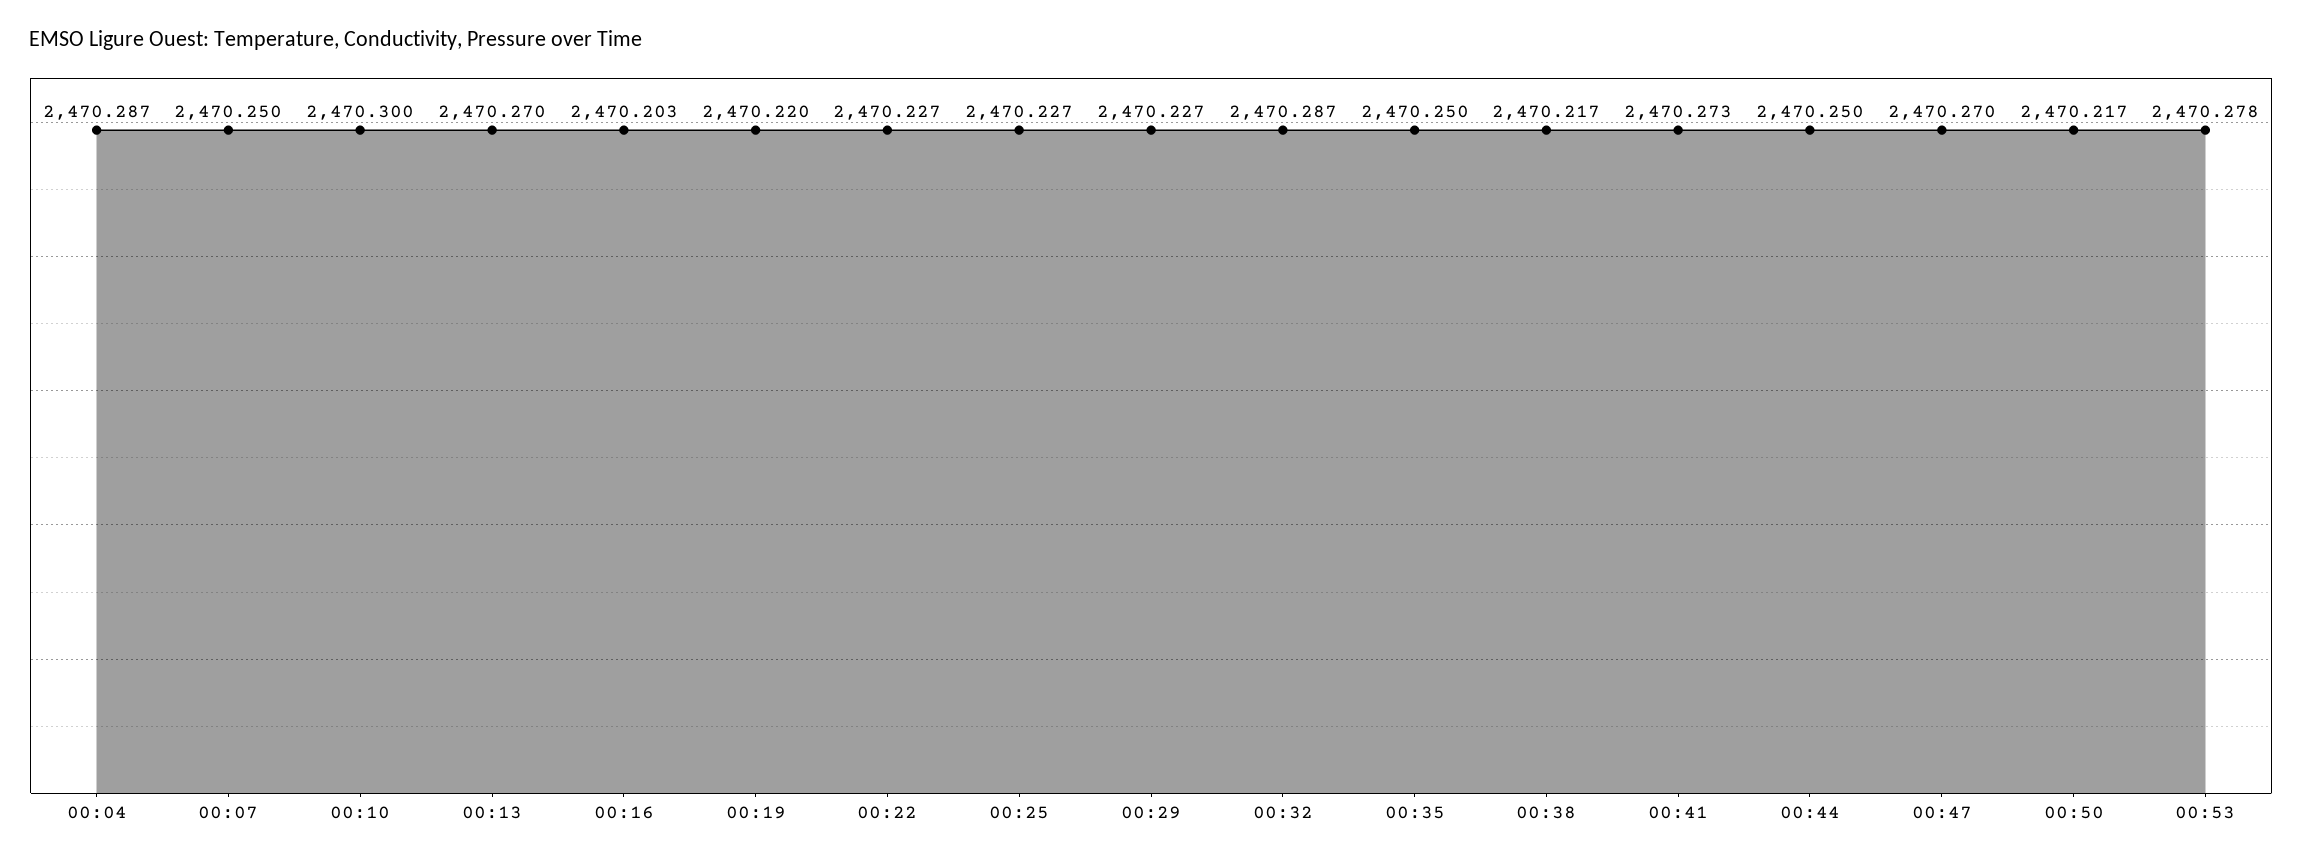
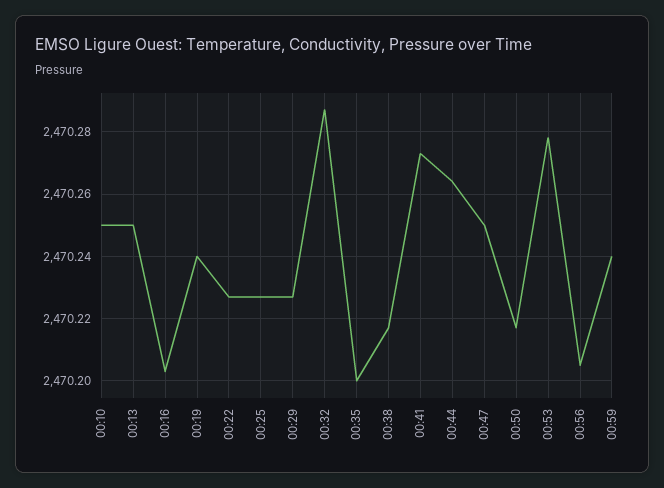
00:04: 2470.287 -> none
00:07: 2470.25 -> none
00:10: 2470.3 -> 2470.25
00:13: 2470.27 -> 2470.25
00:19: 2470.22 -> 2470.24
00:35: 2470.25 -> 2470.2
00:44: 2470.25 -> 2470.265
00:47: 2470.27 -> 2470.25
00:56: none -> 2470.205
00:59: none -> 2470.24

